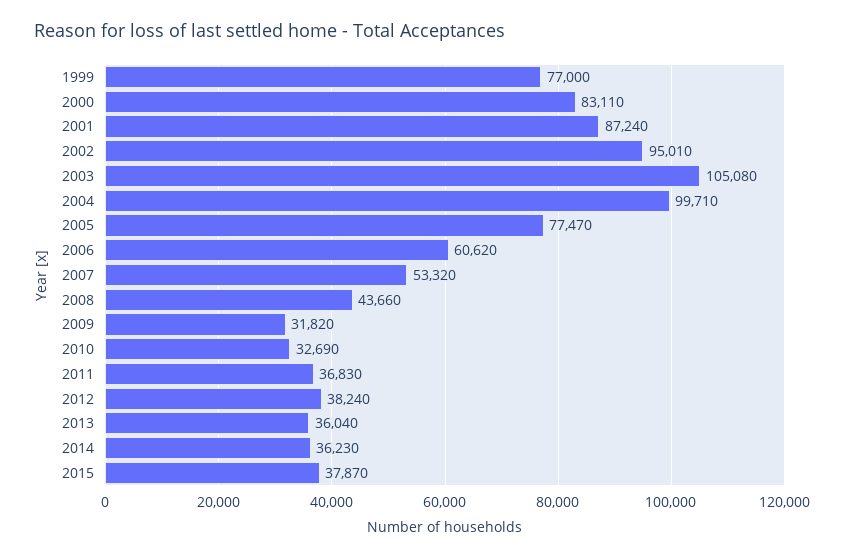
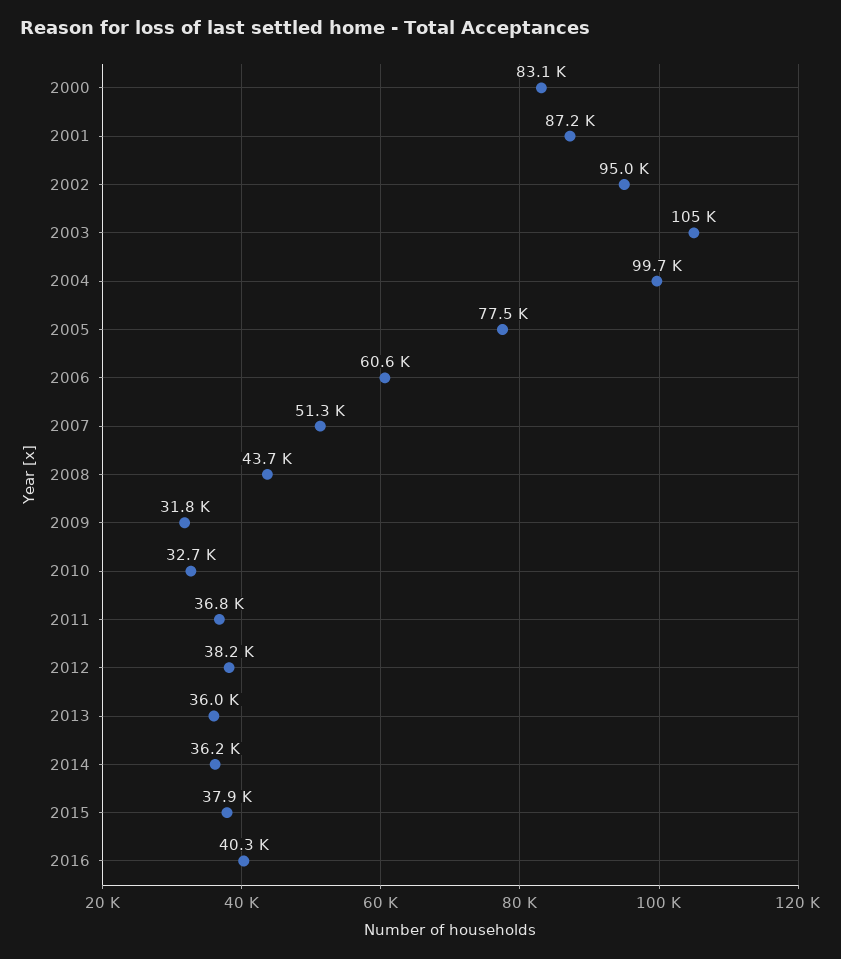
1999: 77000 -> none
2007: 53320 -> 51300
2016: none -> 40300

